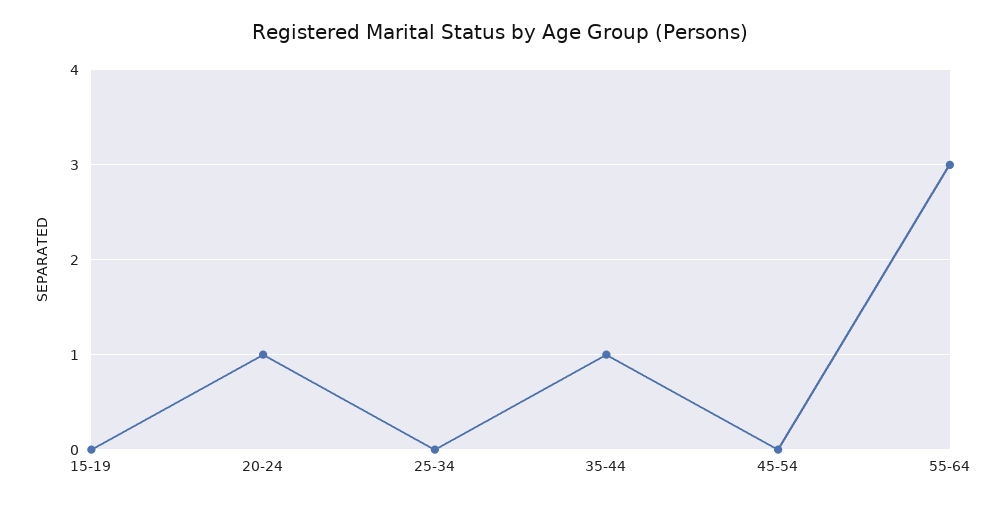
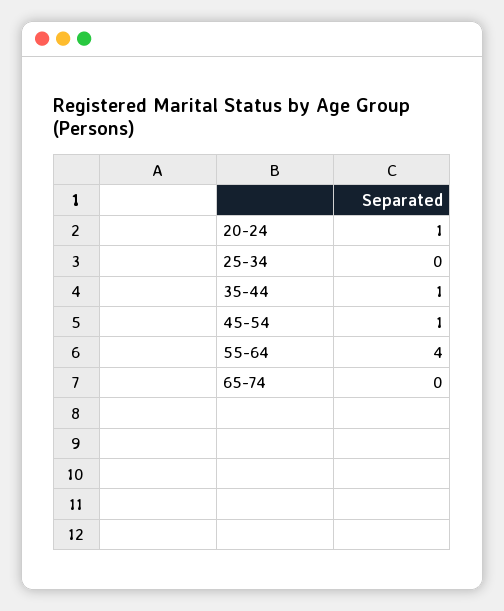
15-19: 0 -> none
45-54: 0 -> 1
55-64: 3 -> 4
65-74: none -> 0

